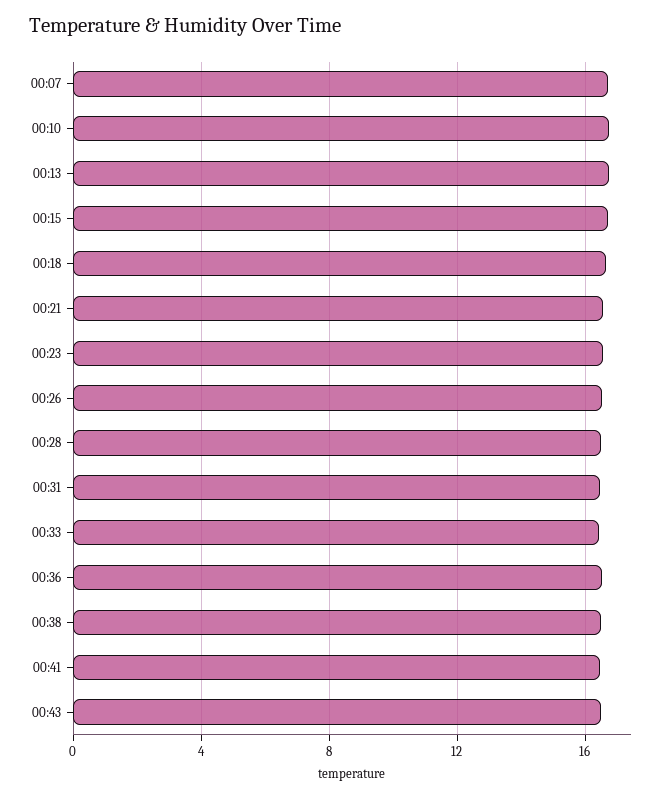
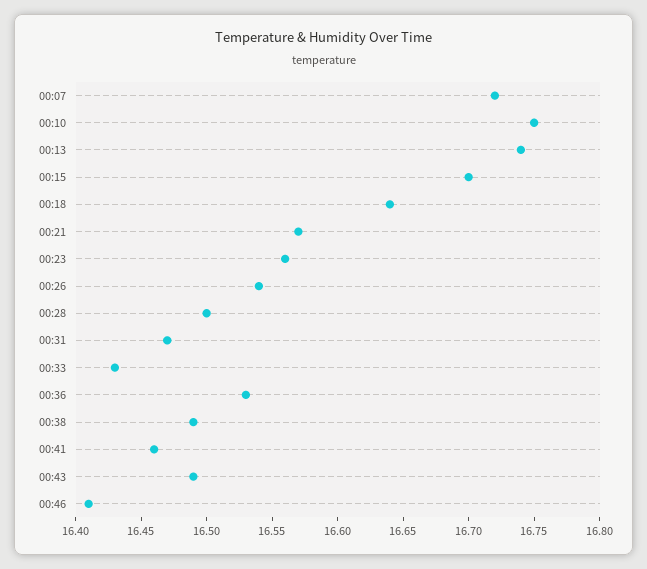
00:46: none -> 16.41

